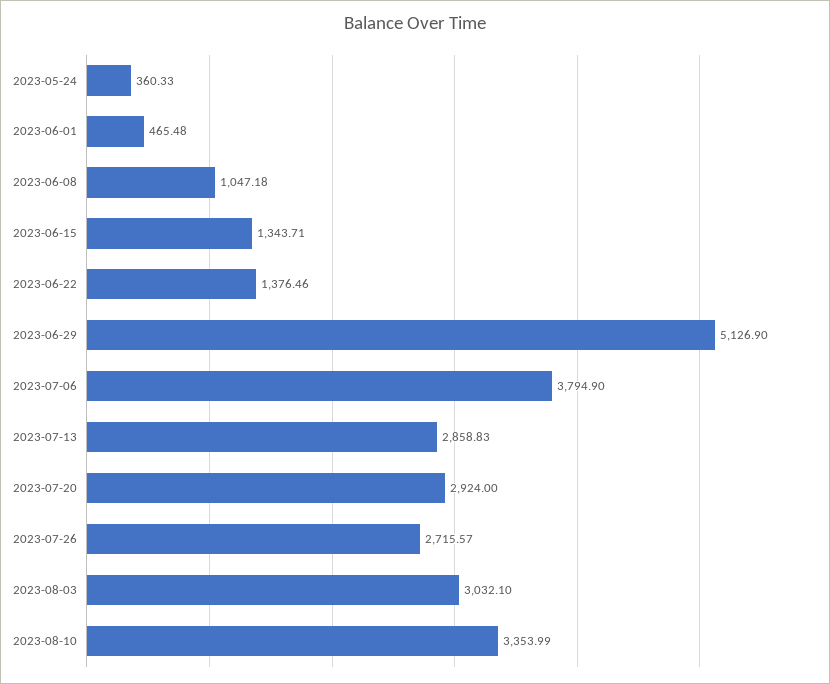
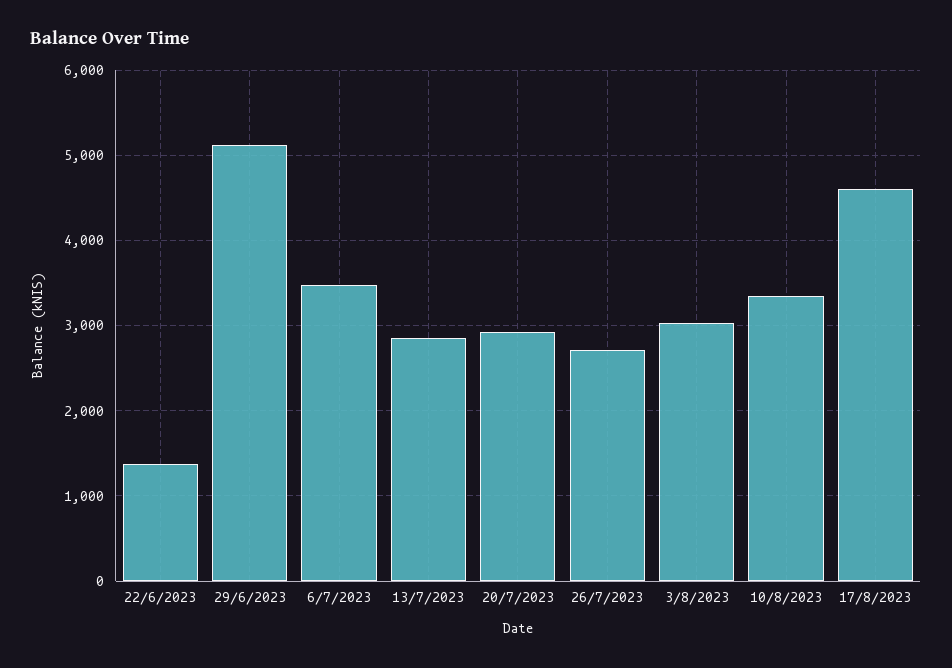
2023-05-24: 360.33 -> none
2023-06-01: 465.48 -> none
2023-06-08: 1047.18 -> none
2023-06-15: 1343.71 -> none
2023-07-06: 3794.9 -> 3500
17/8/2023: none -> 4600

